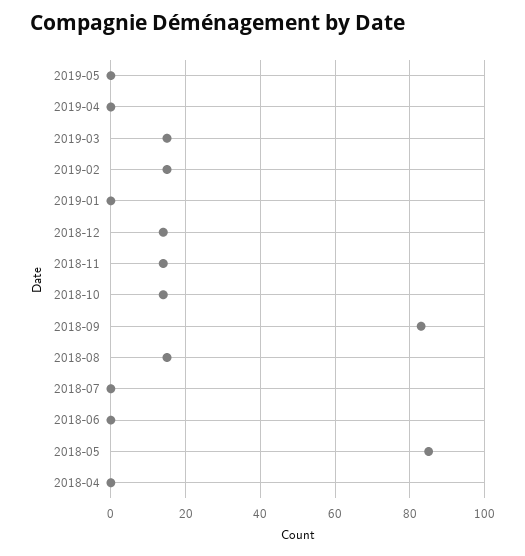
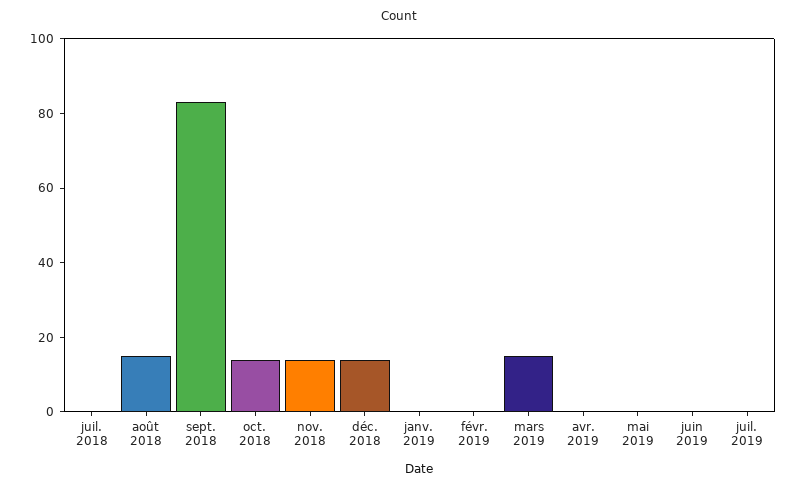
2019-02: 15 -> 0
2018-06: 0 -> none
2018-05: 85 -> none
2018-04: 0 -> none
juin 2019: none -> 0
juil. 2019: none -> 0

